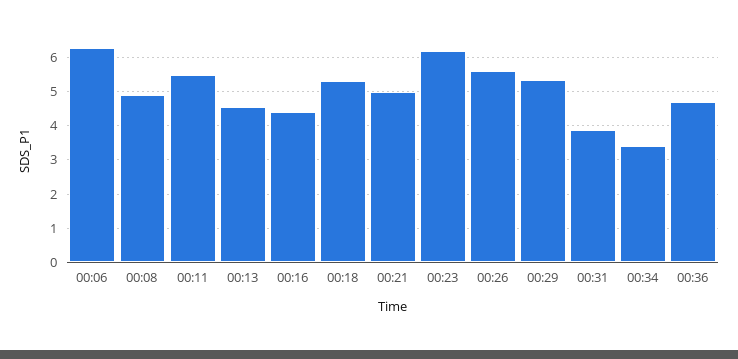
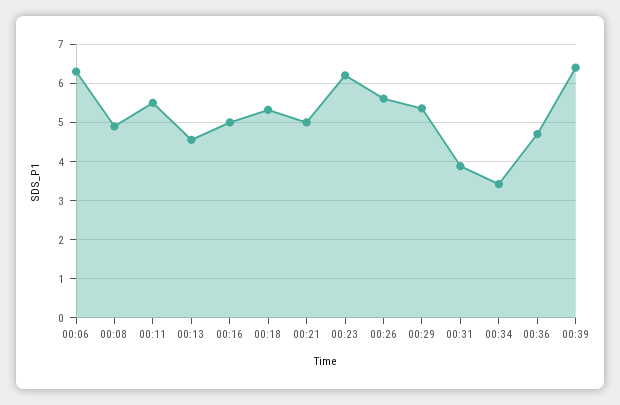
00:16: 4.4 -> 5
00:39: none -> 6.4

